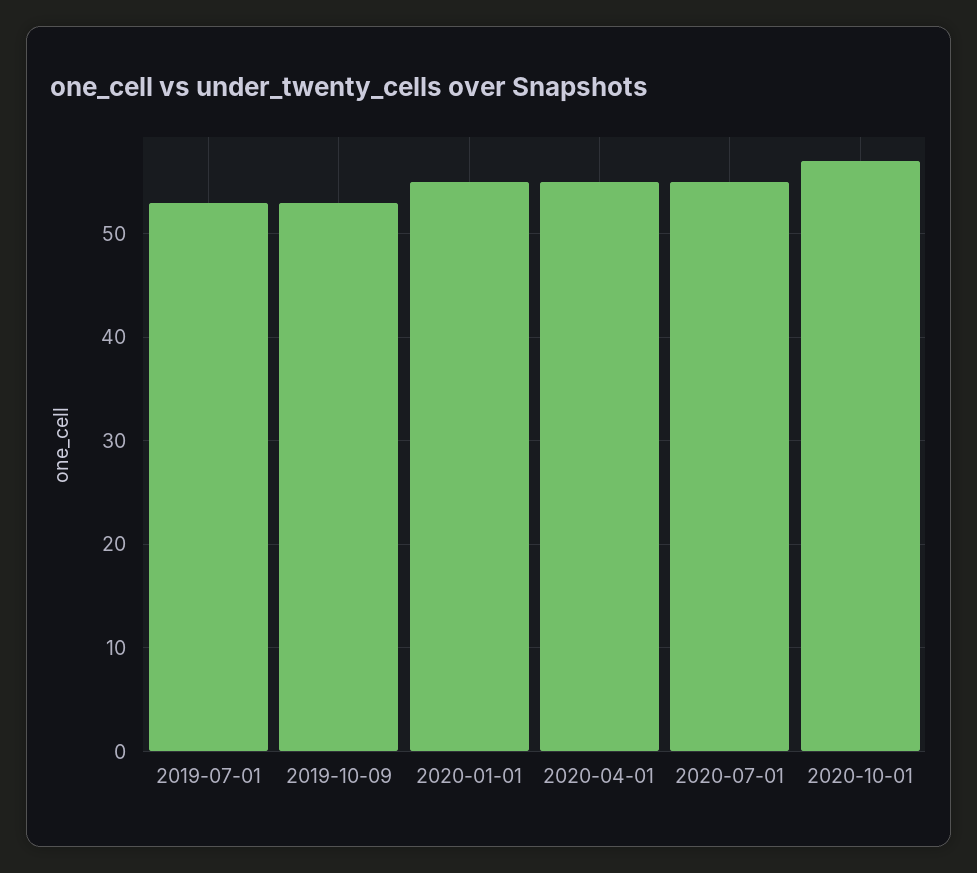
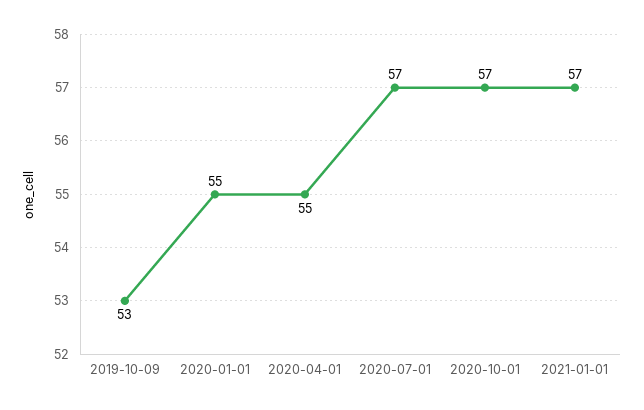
2019-07-01: 53 -> none
2020-07-01: 55 -> 57
2021-01-01: none -> 57

